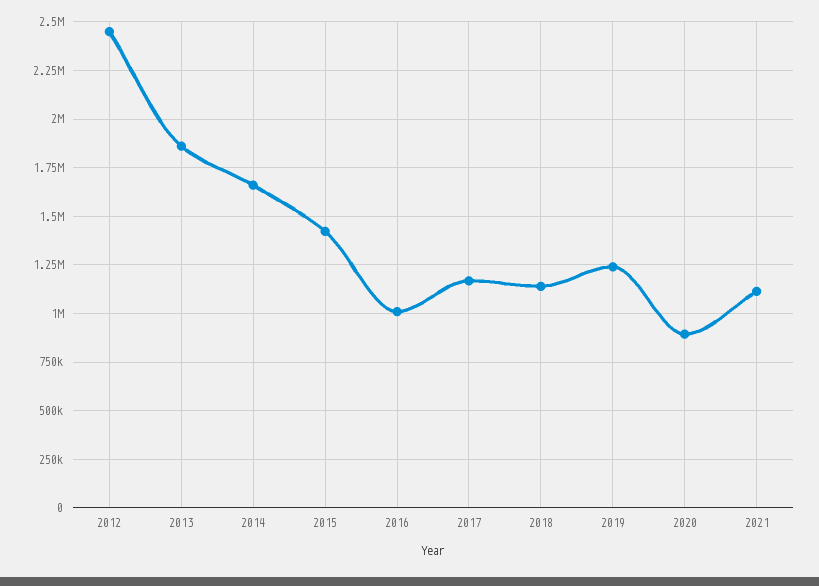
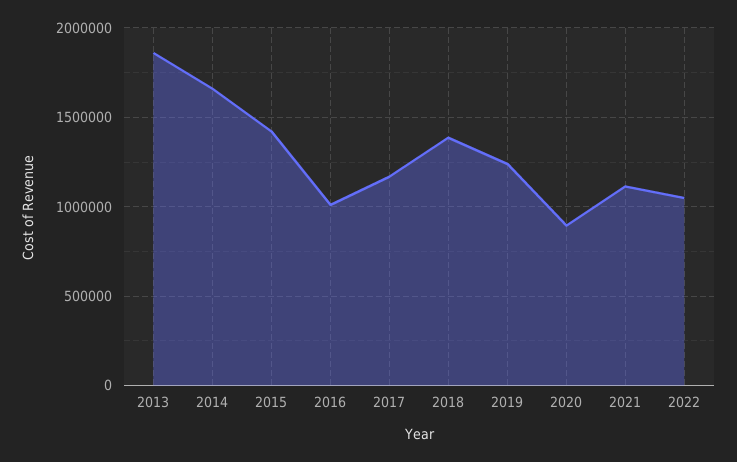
2012: 2450000 -> none
2018: 1150000 -> 1400000
2022: none -> 1050000

